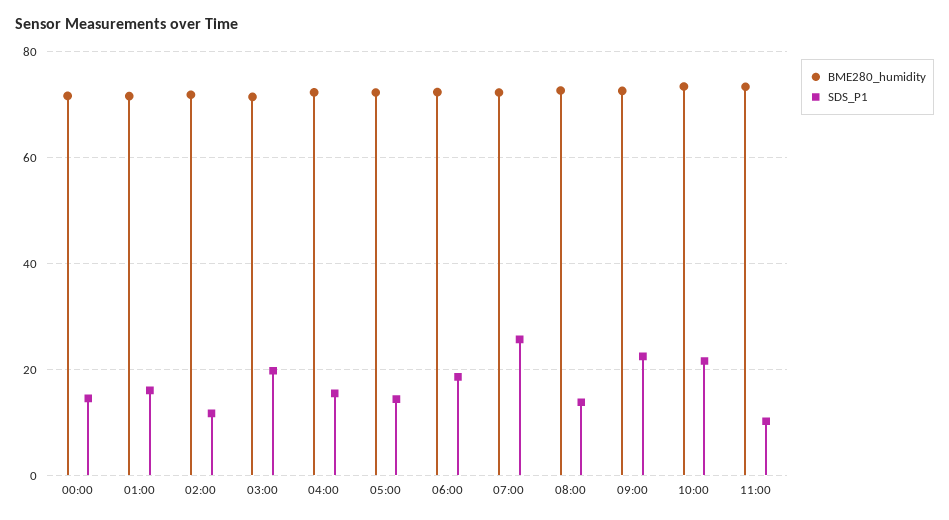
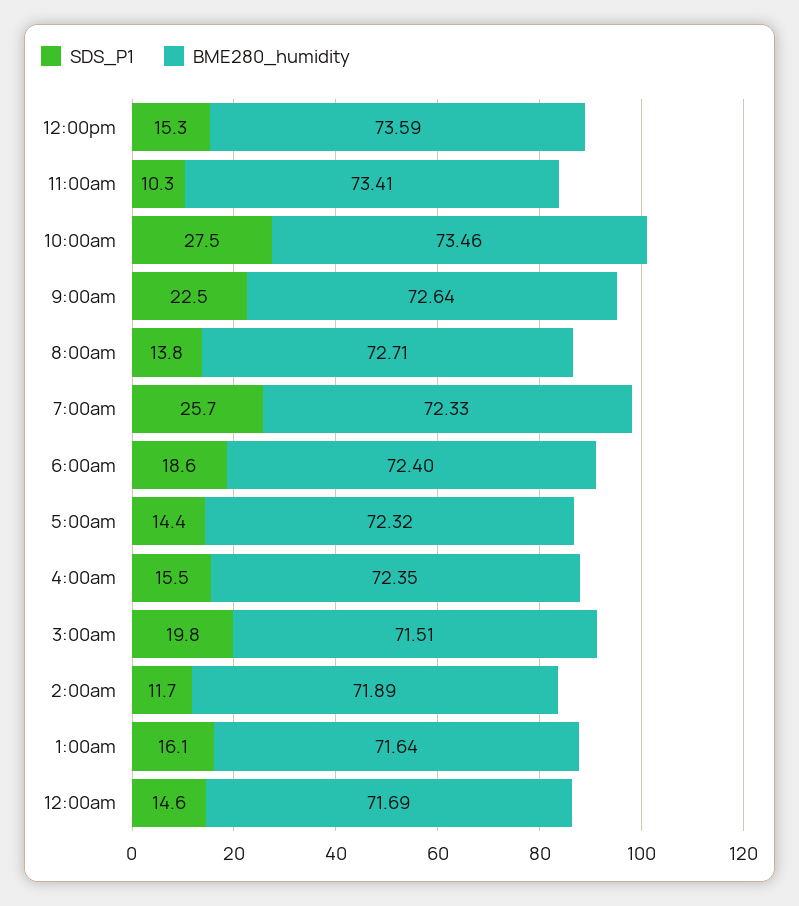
SDS_P1, 10:00: 22 -> 27.5
SDS_P1, 12:00pm: none -> 15.3
BME280_humidity, 12:00pm: none -> 73.59

